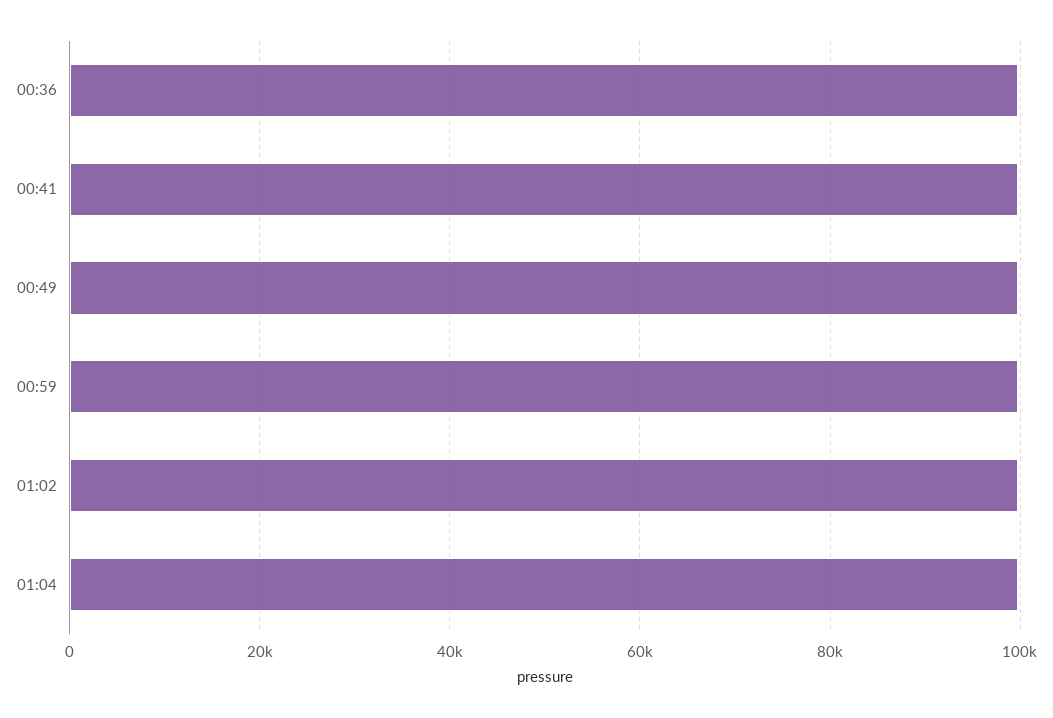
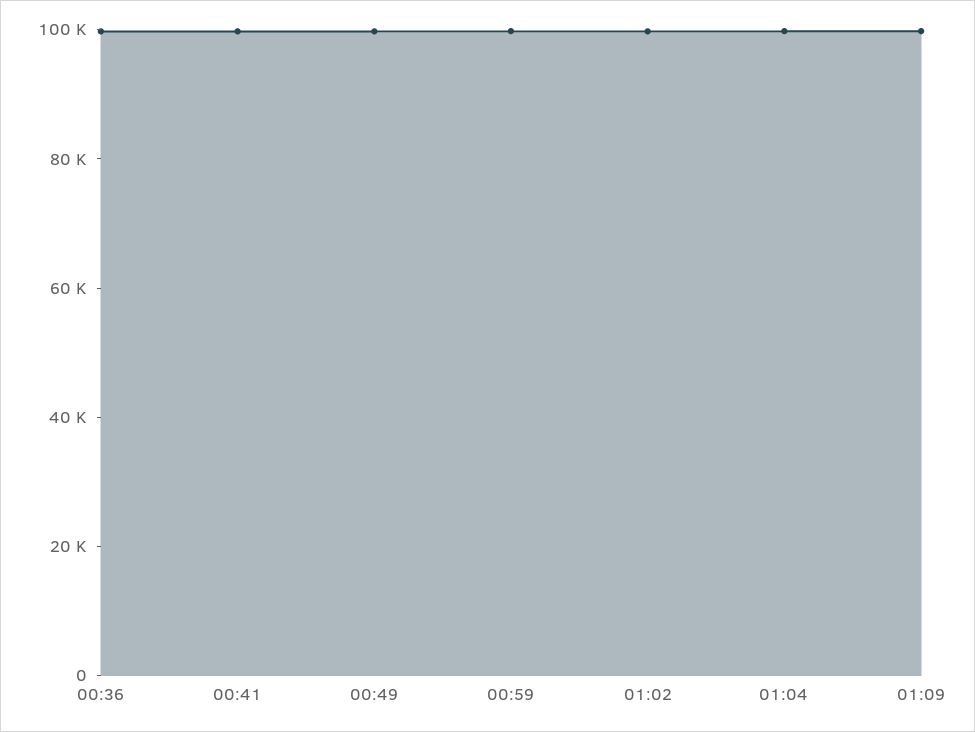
01:09: none -> 100000

